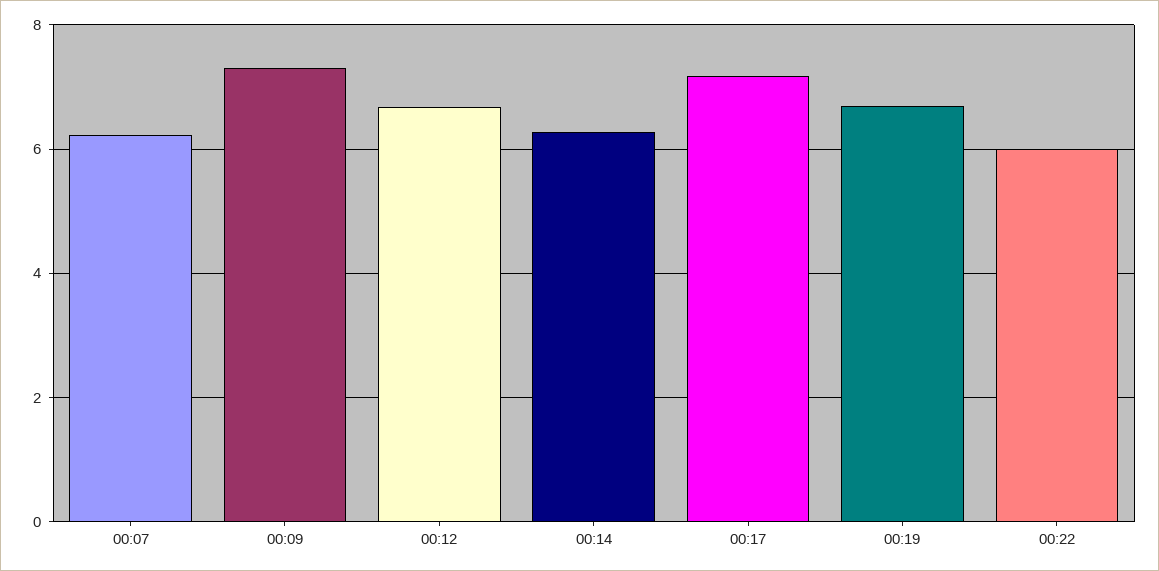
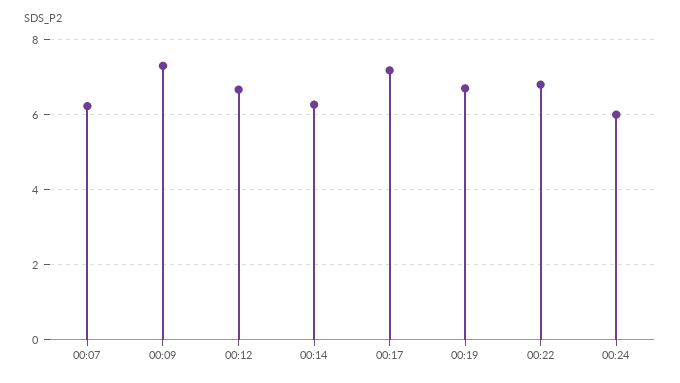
00:22: 6 -> 6.8
00:24: none -> 6

